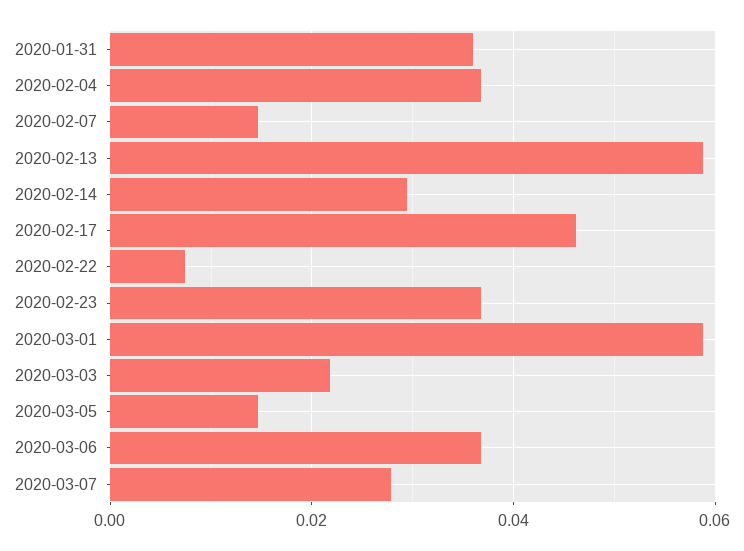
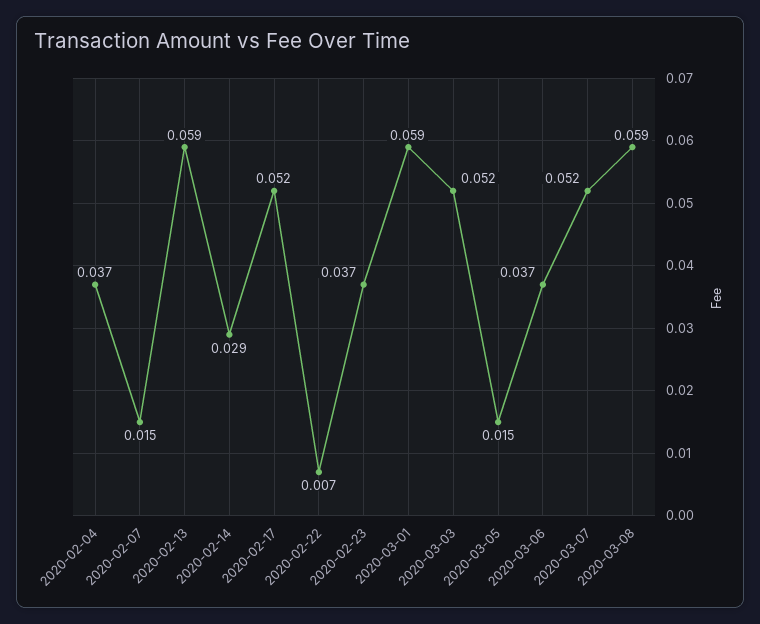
2020-01-31: 0.036 -> none
2020-02-17: 0.046 -> 0.052
2020-03-03: 0.022 -> 0.052
2020-03-07: 0.028 -> 0.052
2020-03-08: none -> 0.059

